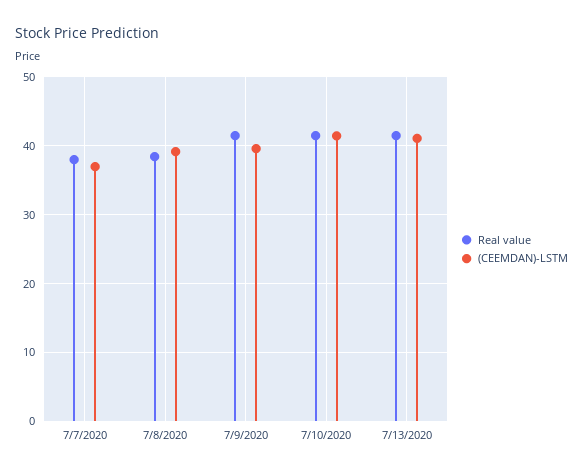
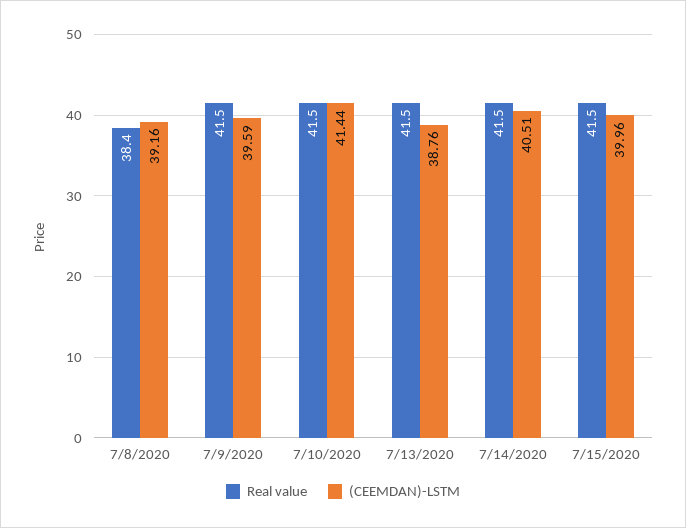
Real value, 7/7/2020: 38 -> none
(CEEMDAN)-LSTM, 7/7/2020: 37 -> none
(CEEMDAN)-LSTM, 7/13/2020: 41 -> 38.76
Real value, 7/14/2020: none -> 41.5
(CEEMDAN)-LSTM, 7/14/2020: none -> 40.51
Real value, 7/15/2020: none -> 41.5
(CEEMDAN)-LSTM, 7/15/2020: none -> 39.96

